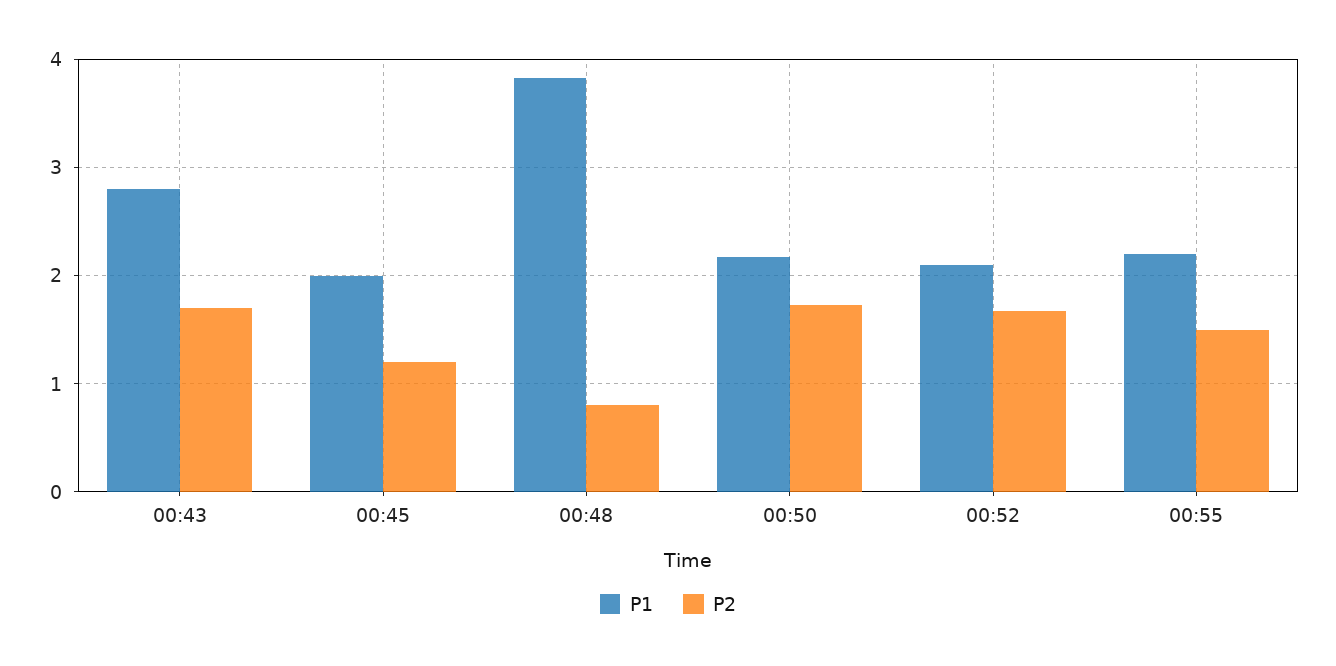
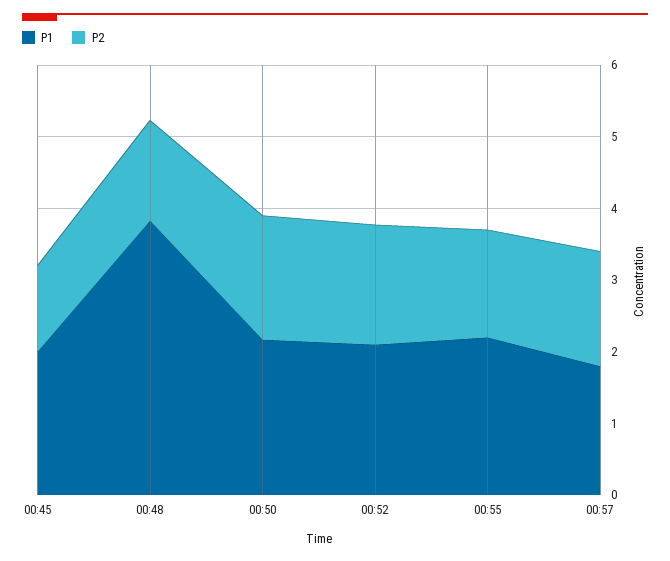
P1, 00:43: 2.8 -> none
P2, 00:43: 1.7 -> none
P2, 00:48: 0.8 -> 1.4
P1, 00:57: none -> 1.8
P2, 00:57: none -> 1.6

